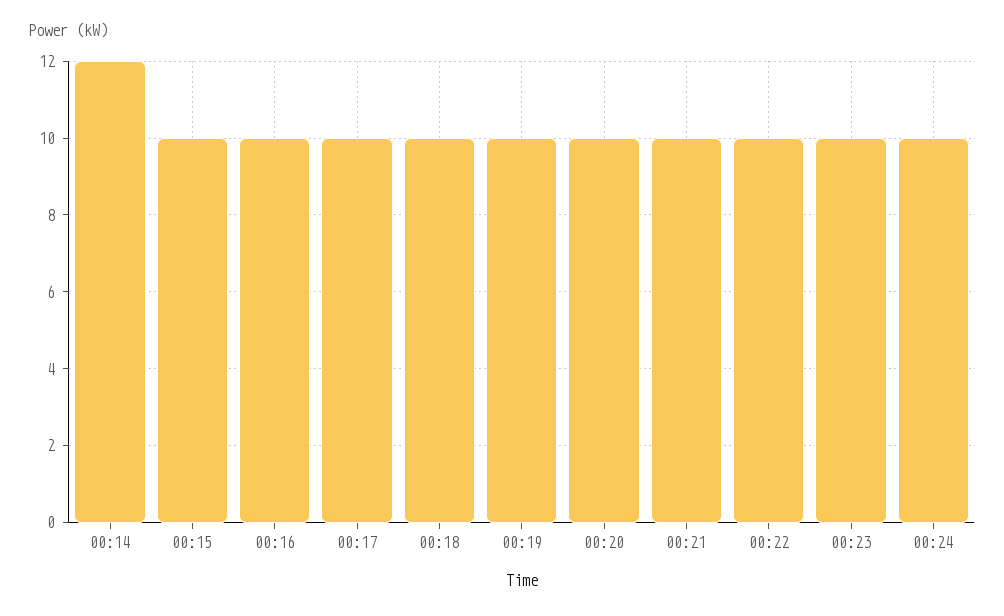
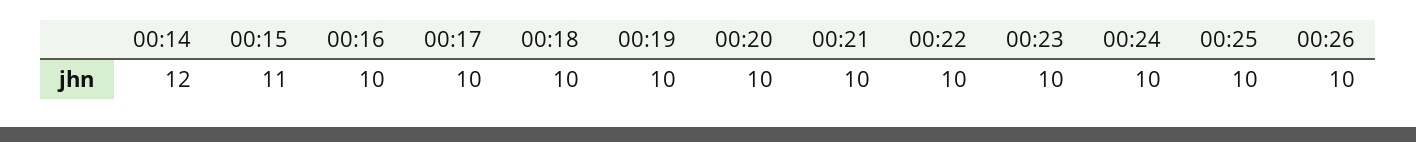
00:15: 10 -> 11
00:25: none -> 10
00:26: none -> 10

